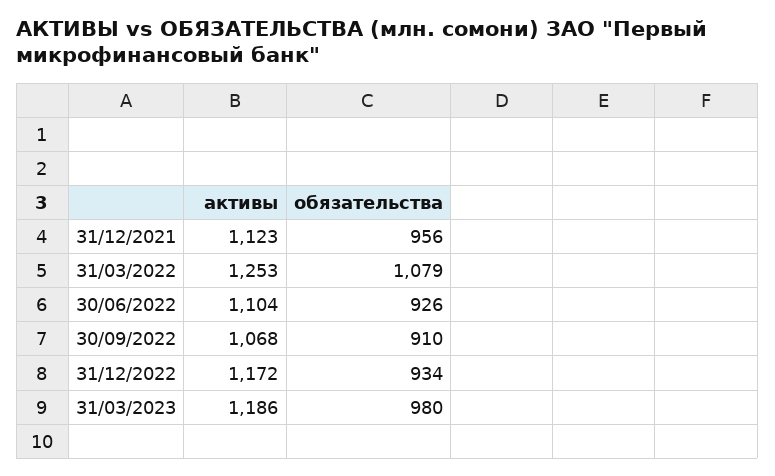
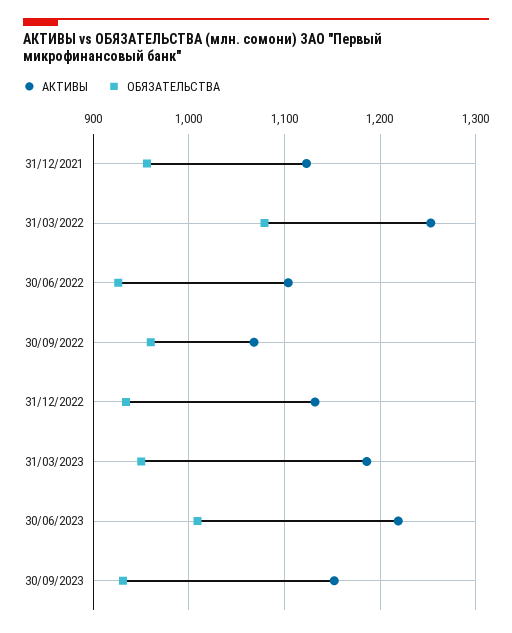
обязательства, 30/09/2022: 910 -> 960
активы, 31/12/2022: 1172 -> 1130
обязательства, 31/03/2023: 980 -> 950
активы, 30/06/2023: none -> 1220
обязательства, 30/06/2023: none -> 1010
активы, 30/09/2023: none -> 1150
обязательства, 30/09/2023: none -> 930

